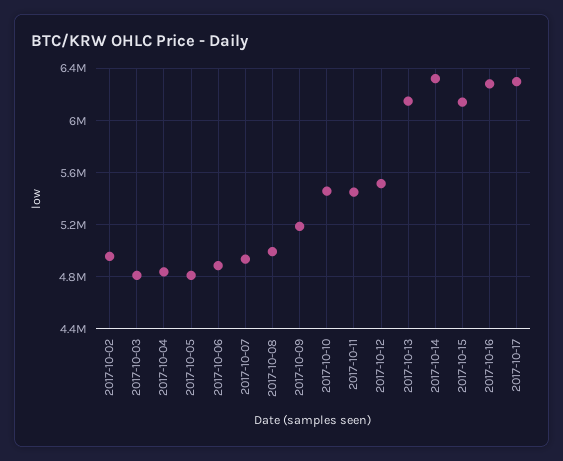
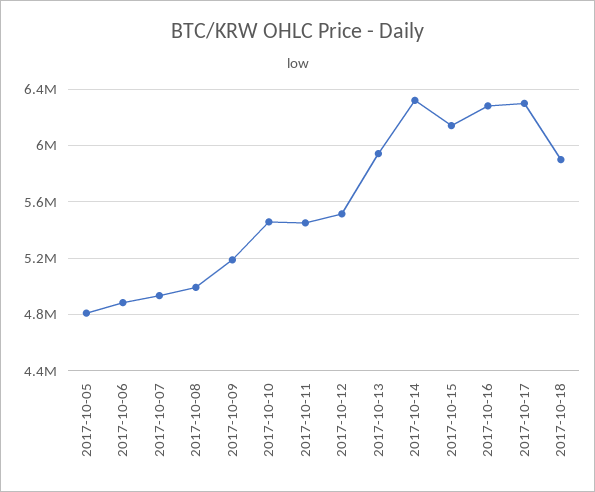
2017-10-02: 4950000 -> none
2017-10-03: 4800000 -> none
2017-10-04: 4850000 -> none
2017-10-13: 6150000 -> 5950000
2017-10-18: none -> 5900000

